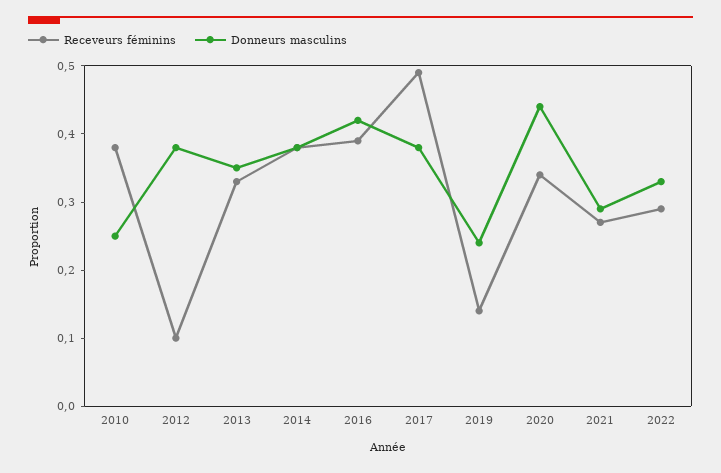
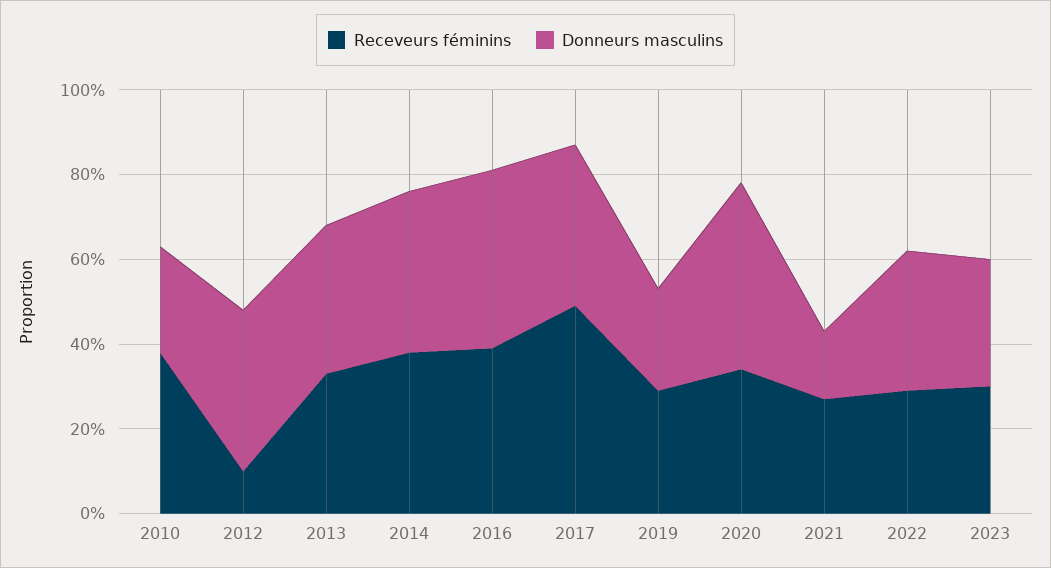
Receveurs féminins, 2019: 0.15 -> 0.3
Donneurs masculins, 2021: 0.3 -> 0.15
Receveurs féminins, 2023: none -> 0.3
Donneurs masculins, 2023: none -> 0.3

